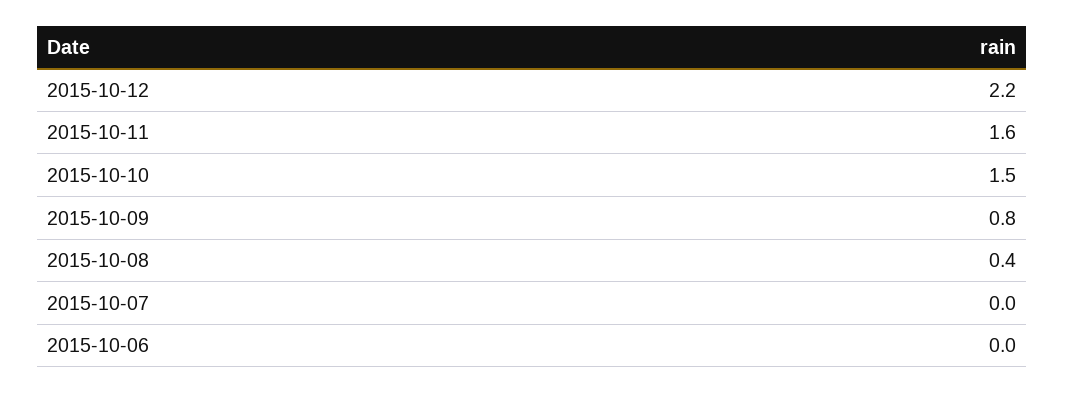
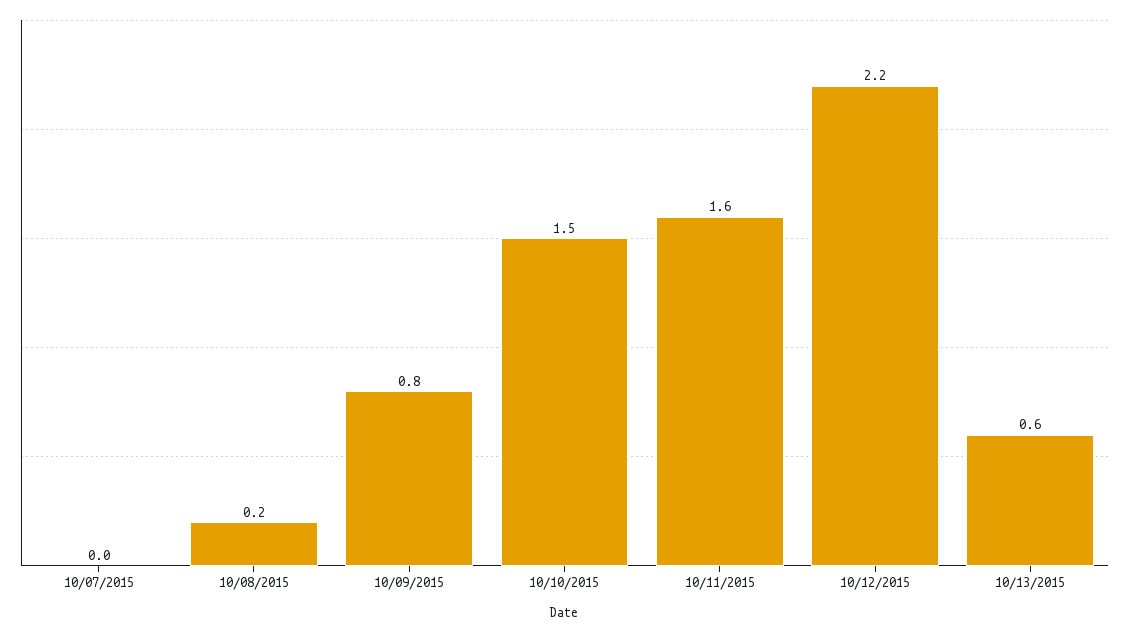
2015-10-08: 0.4 -> 0.2
2015-10-06: 0 -> none
10/13/2015: none -> 0.6

